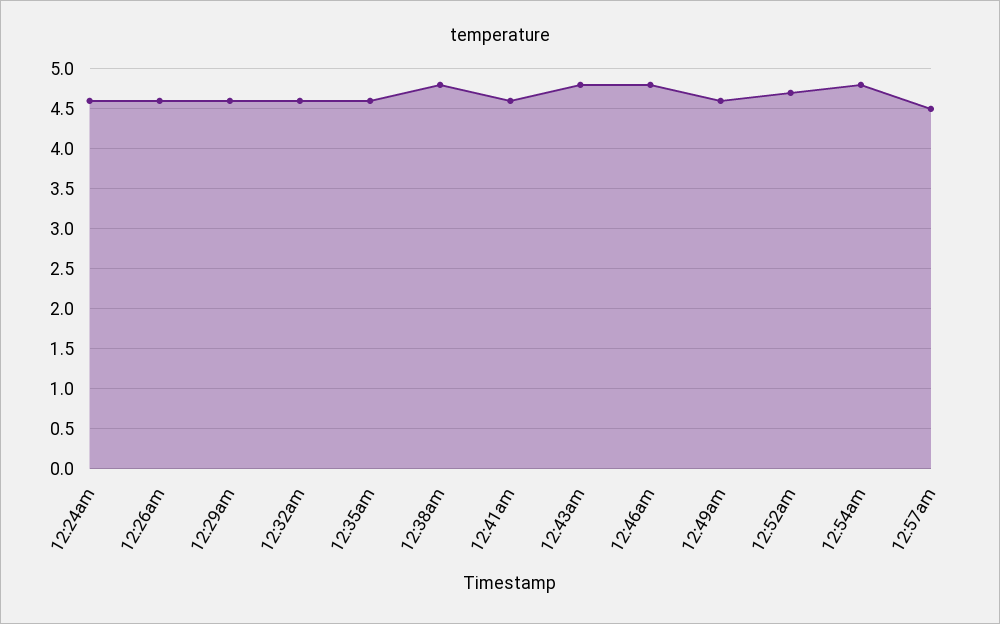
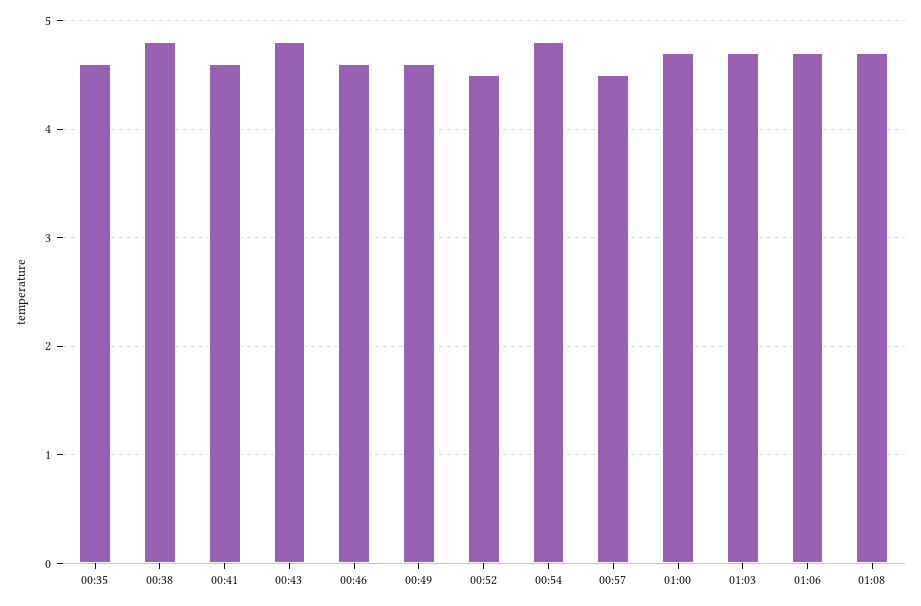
12:24am: 4.6 -> none
12:26am: 4.6 -> none
12:29am: 4.6 -> none
12:32am: 4.6 -> none
12:46am: 4.8 -> 4.6
12:52am: 4.7 -> 4.5
01:00: none -> 4.7
01:03: none -> 4.7
01:06: none -> 4.7
01:08: none -> 4.7

